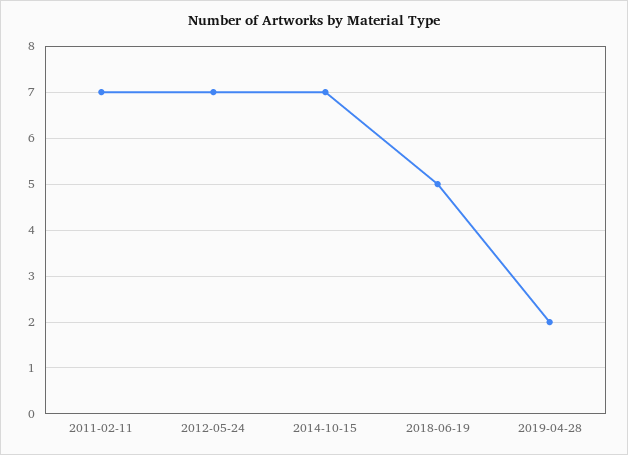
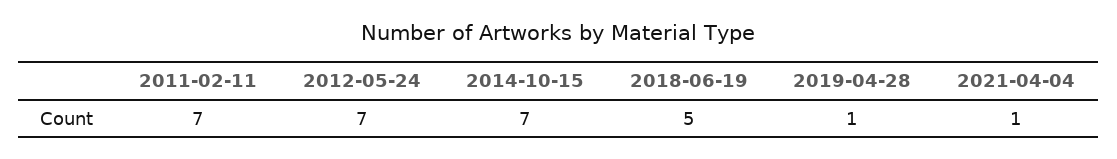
2019-04-28: 2 -> 1
2021-04-04: none -> 1

